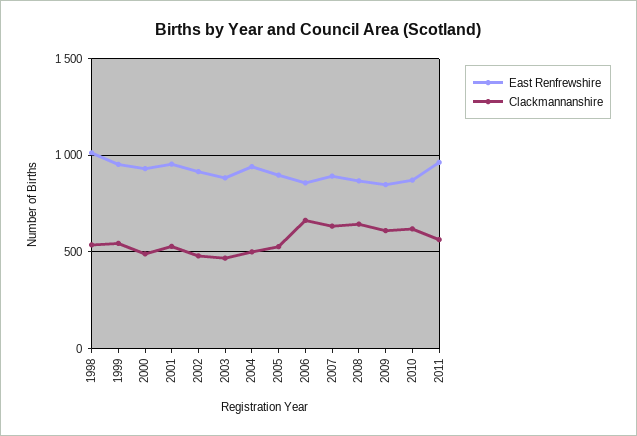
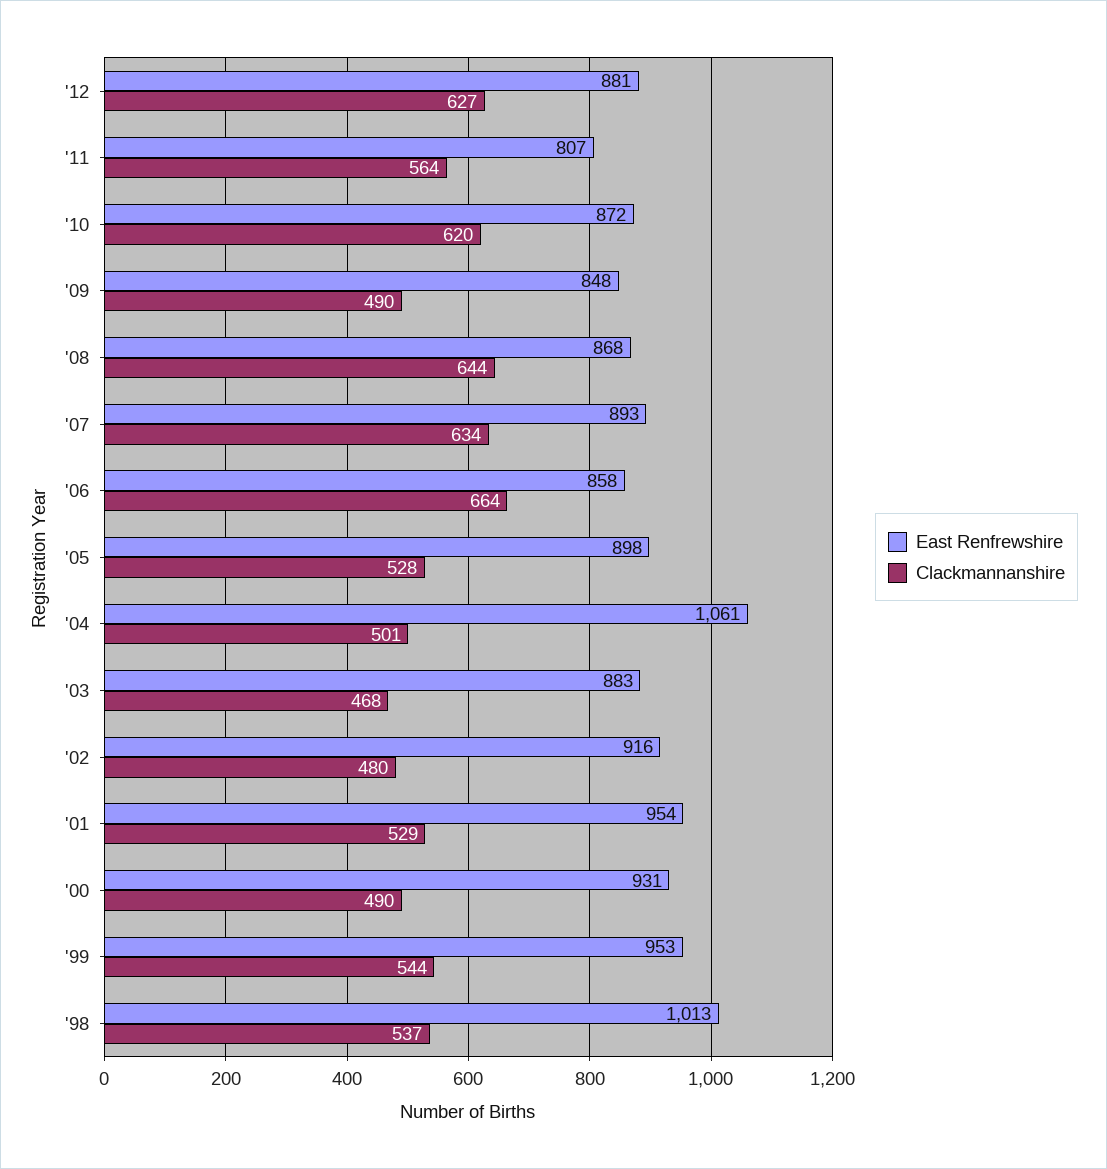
East Renfrewshire, 2004: 950 -> 1061
Clackmannanshire, 2009: 600 -> 490
East Renfrewshire, 2011: 950 -> 807
East Renfrewshire, '12: none -> 881
Clackmannanshire, '12: none -> 627

